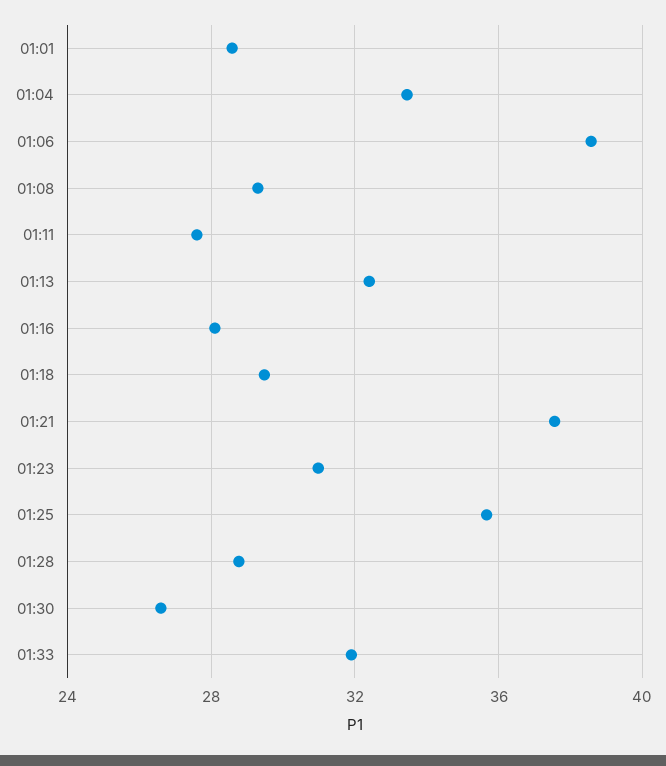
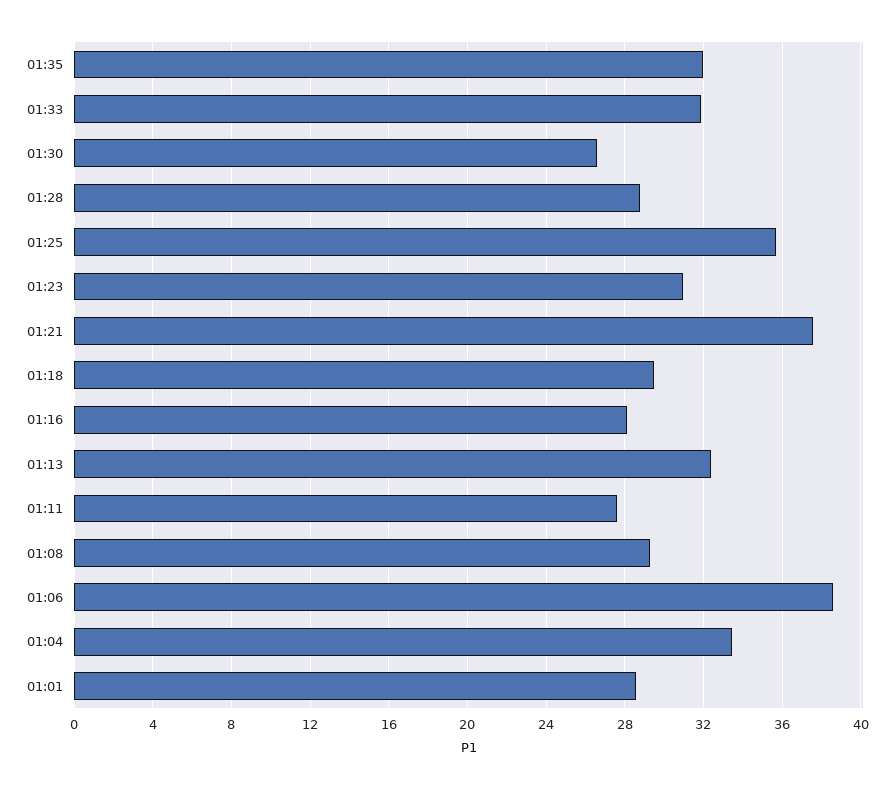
01:35: none -> 32

